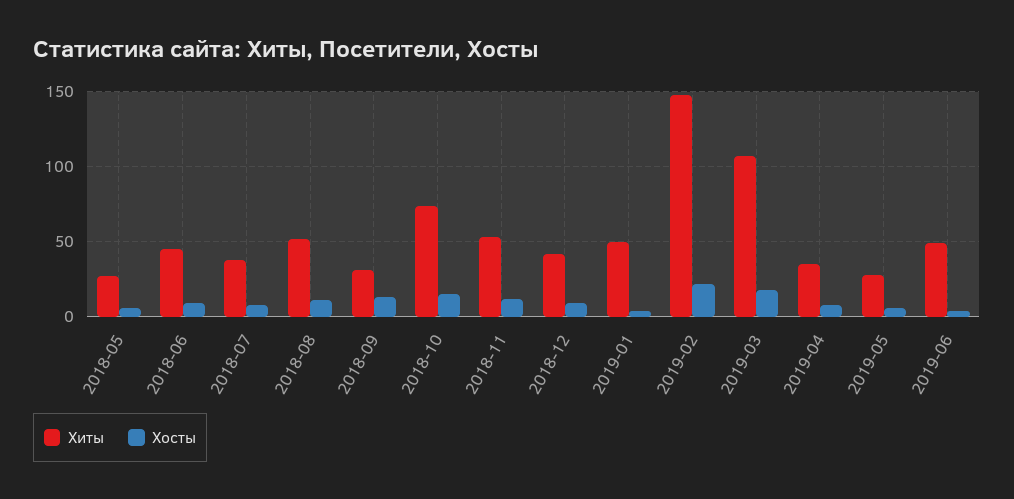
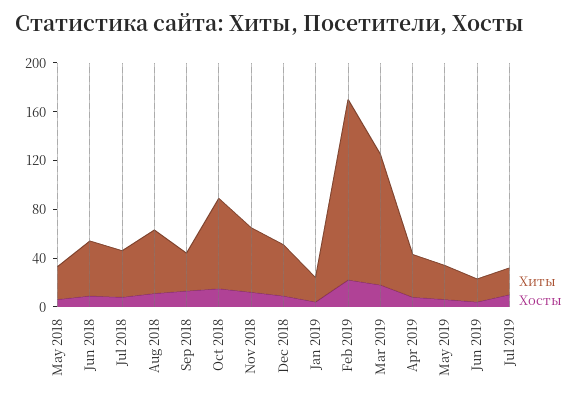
Хиты, 2019-01: 50 -> 20
Хиты, 2019-06: 50 -> 20
Хиты, Jul 2019: none -> 20
Хосты, Jul 2019: none -> 10

